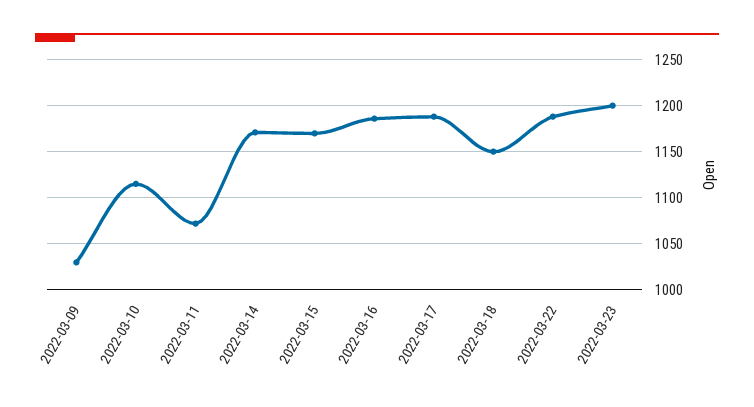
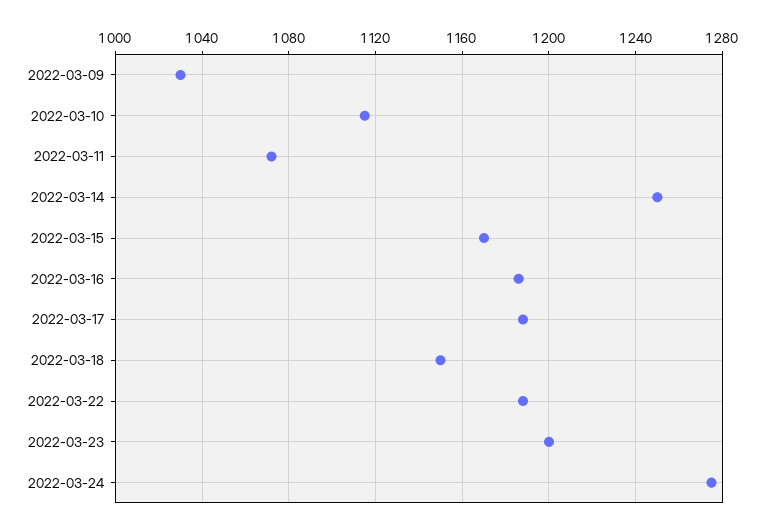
2022-03-14: 1170 -> 1250
2022-03-24: none -> 1275

